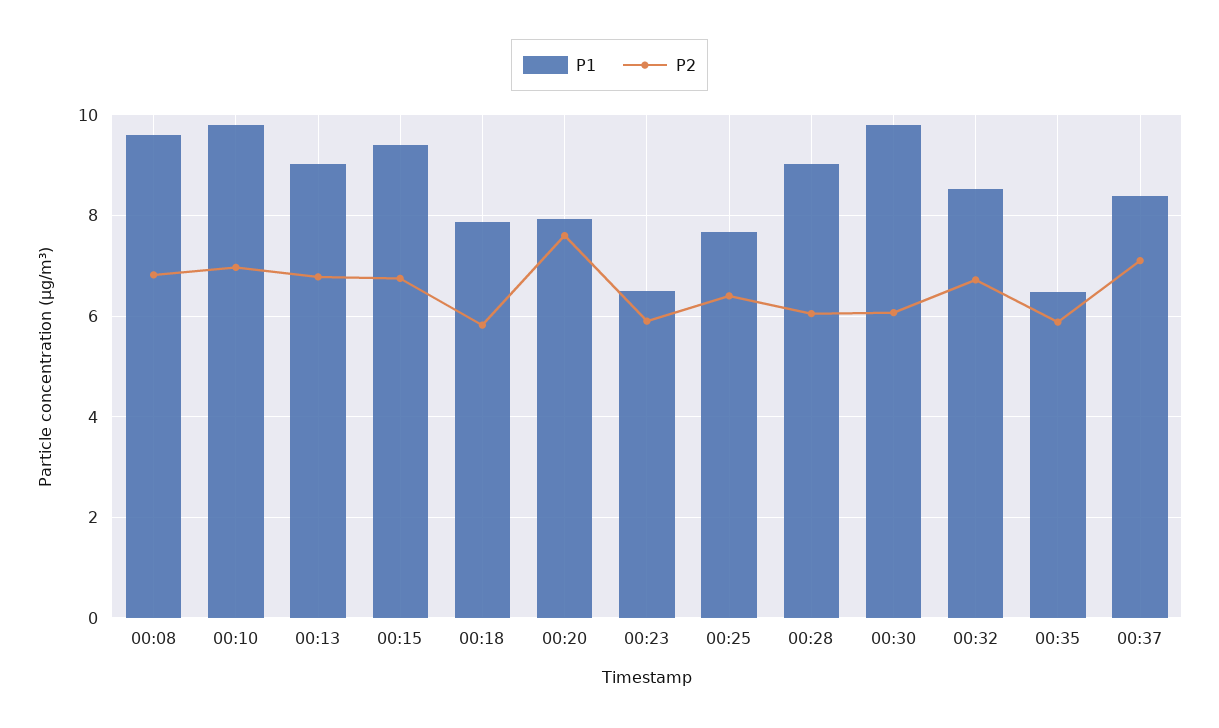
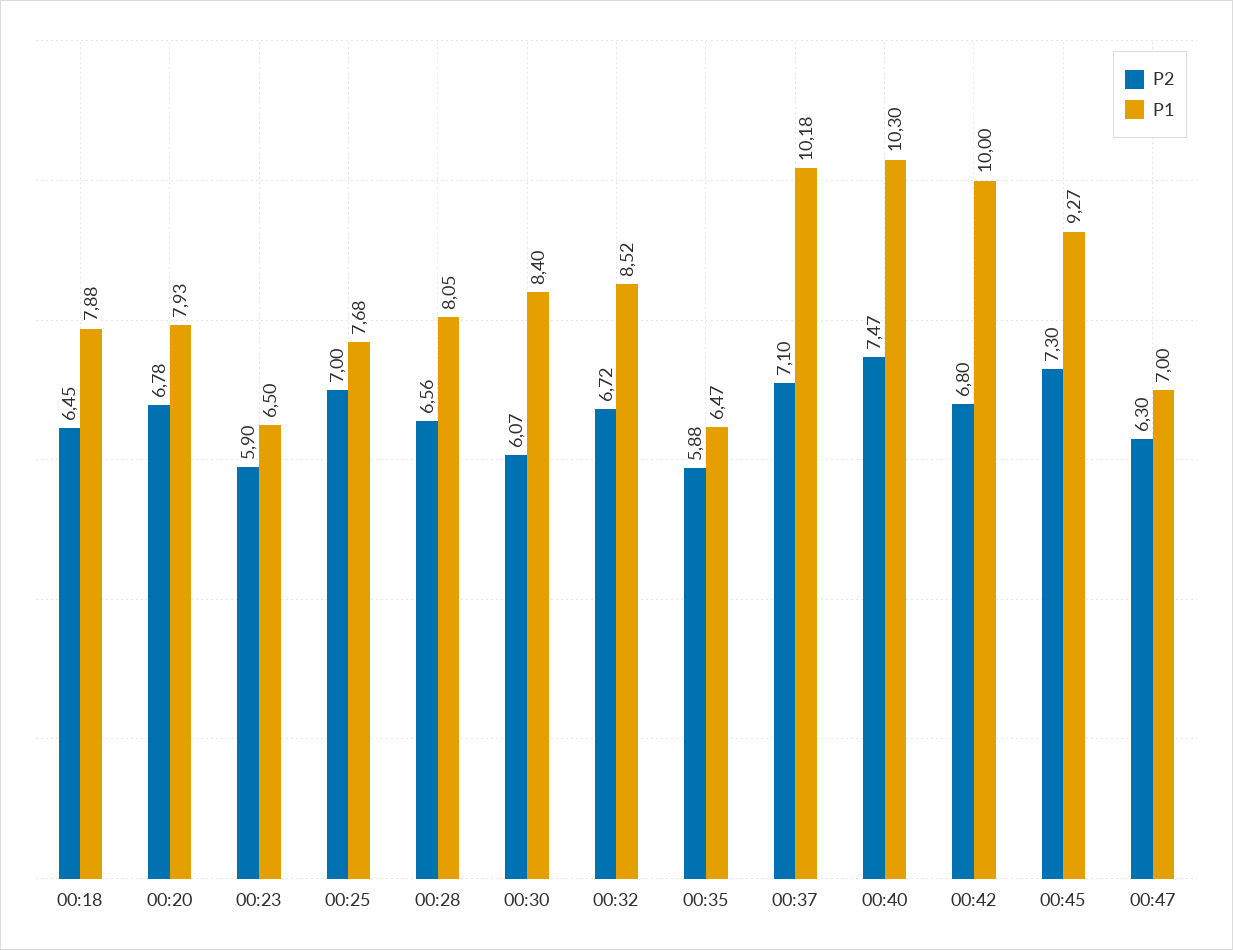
P1, 00:08: 9.6 -> none
P2, 00:08: 6.8 -> none
P1, 00:10: 9.8 -> none
P2, 00:10: 7 -> none
P1, 00:13: 9 -> none
P2, 00:13: 6.8 -> none
P1, 00:15: 9.4 -> none
P2, 00:15: 6.8 -> none
P2, 00:18: 5.8 -> 6.45
P2, 00:20: 7.6 -> 6.78
P2, 00:25: 6.4 -> 7
P1, 00:28: 9 -> 8.05
P2, 00:28: 6 -> 6.56
P1, 00:30: 9.8 -> 8.4
P1, 00:37: 8.4 -> 10.18
P2, 00:40: none -> 7.47
P1, 00:40: none -> 10.3
P2, 00:42: none -> 6.8
P1, 00:42: none -> 10
P2, 00:45: none -> 7.3
P1, 00:45: none -> 9.27
P2, 00:47: none -> 6.3
P1, 00:47: none -> 7

